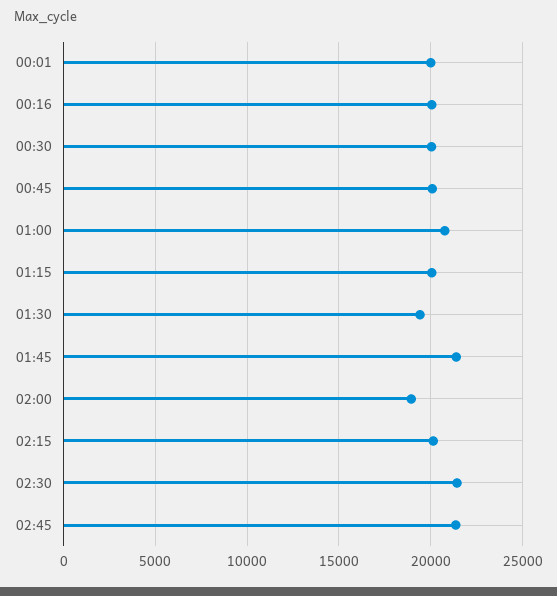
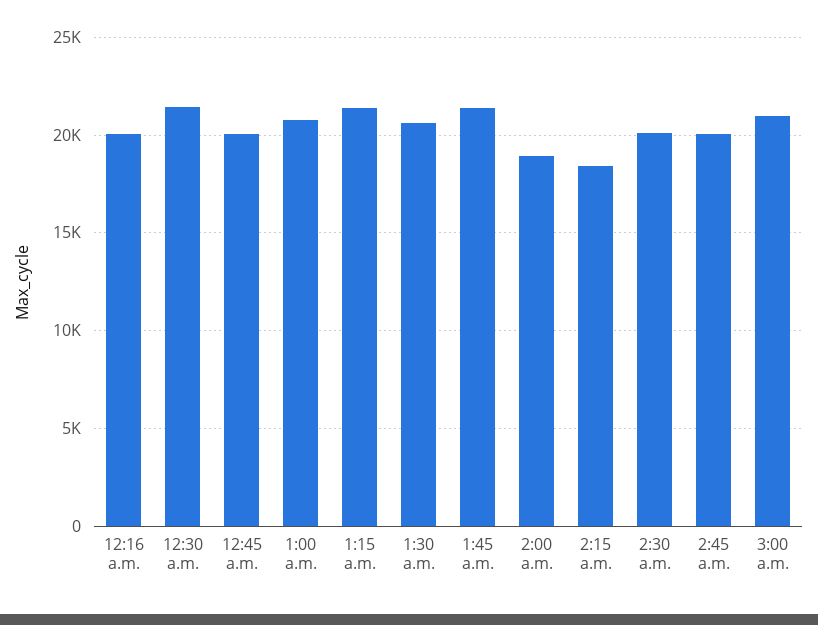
00:01: 20000 -> none
00:30: 20000 -> 21500
01:15: 20000 -> 21500
01:30: 19500 -> 20500
02:15: 20000 -> 18500
02:30: 21500 -> 20000
02:45: 21500 -> 20000
3:00 a.m.: none -> 21000

